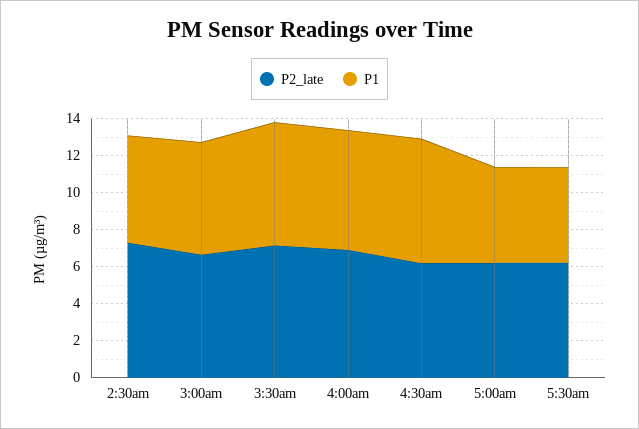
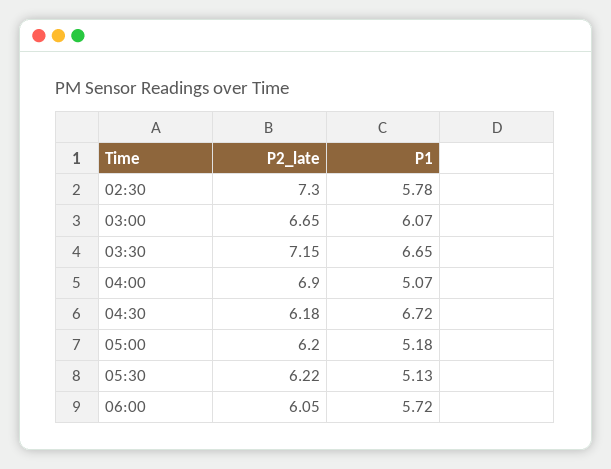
P1, 4:00am: 6.5 -> 5.07
P2_late, 06:00: none -> 6.05
P1, 06:00: none -> 5.72

